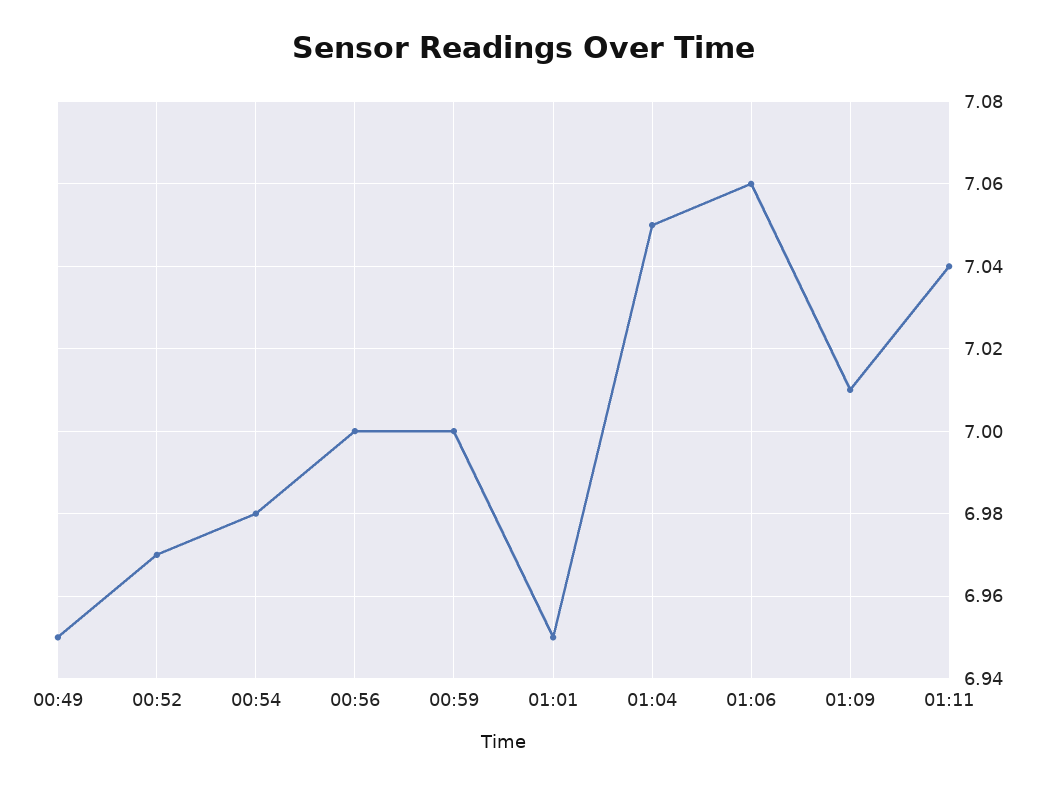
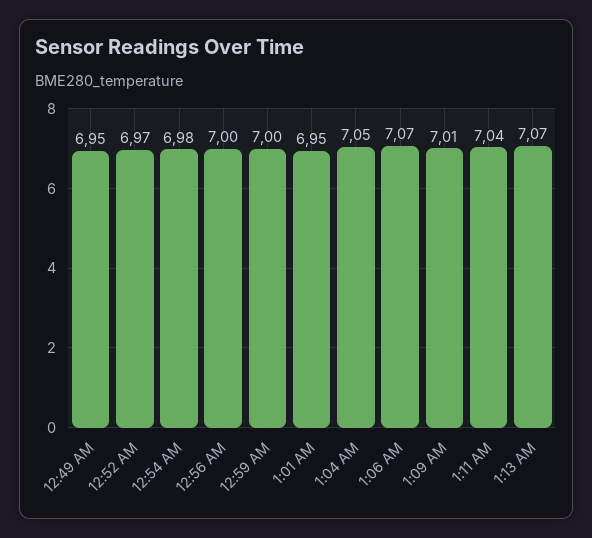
01:06: 7.06 -> 7.07
1:13 AM: none -> 7.07

